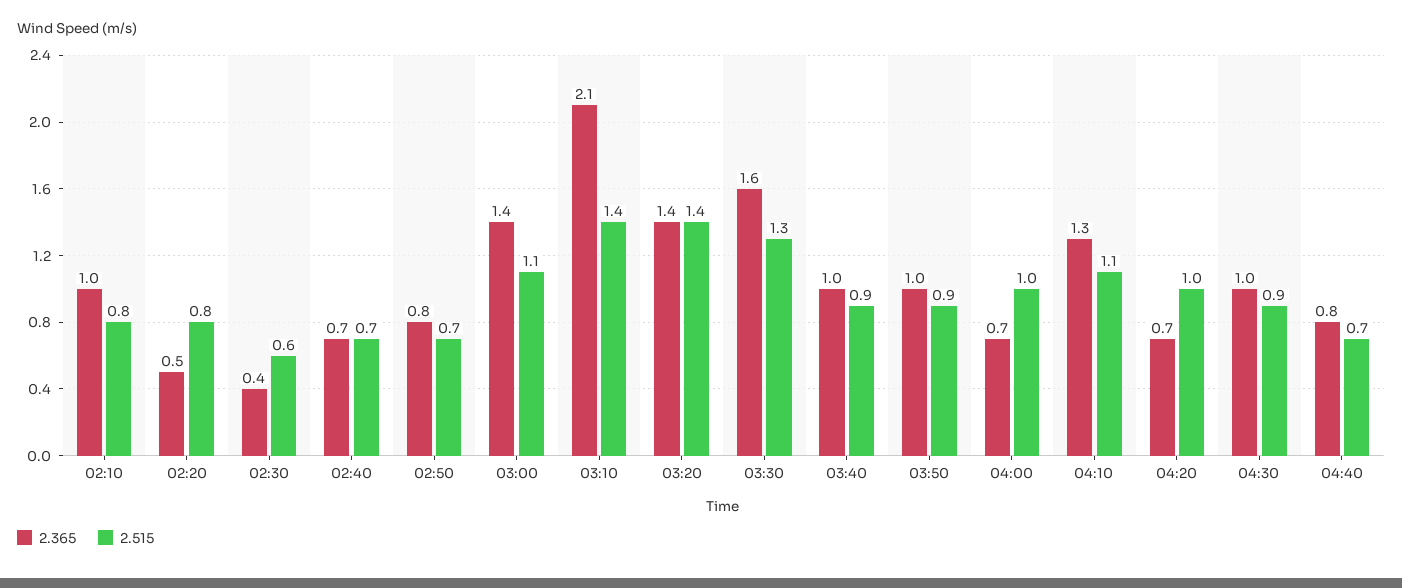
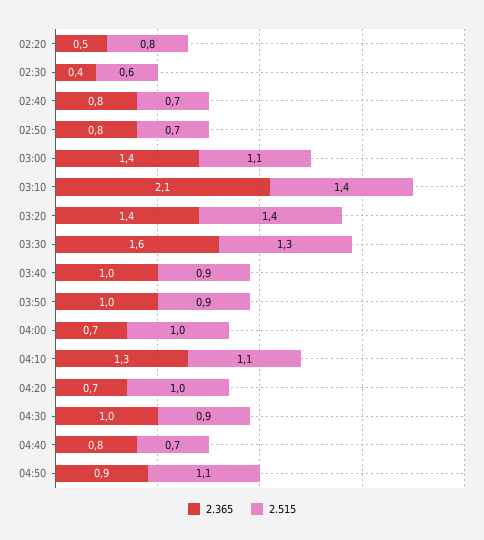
2.365, 02:10: 1 -> none
2.515, 02:10: 0.8 -> none
2.365, 02:40: 0.7 -> 0.8
2.365, 04:50: none -> 0.9
2.515, 04:50: none -> 1.1

